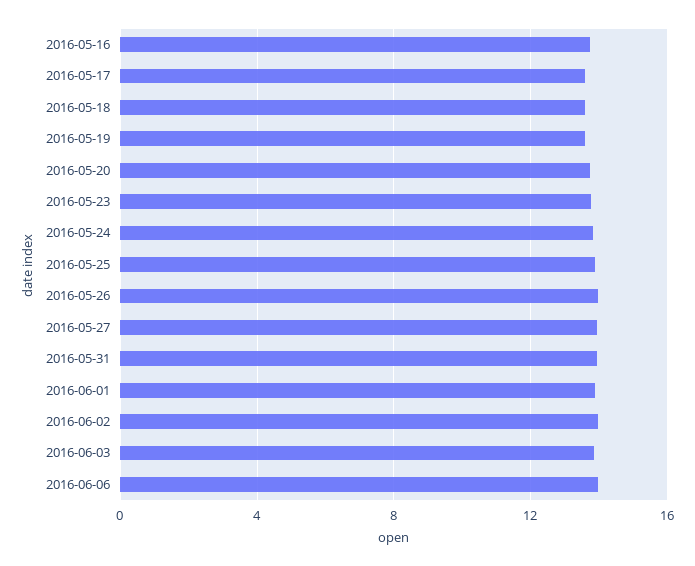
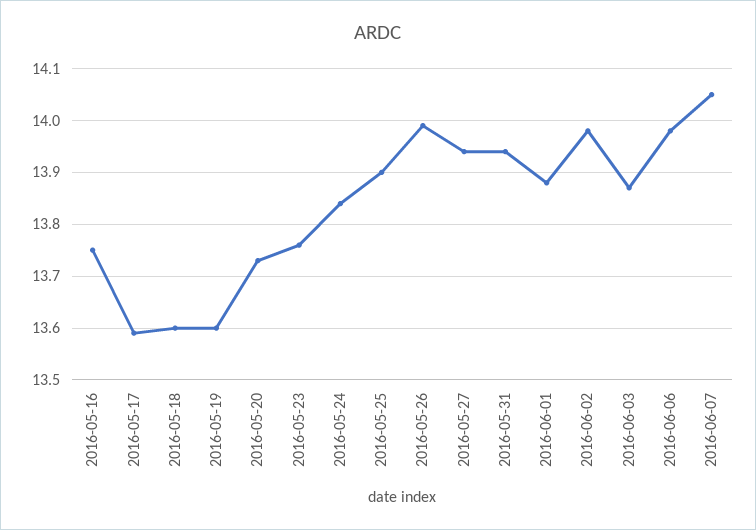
2016-06-07: none -> 14.05

